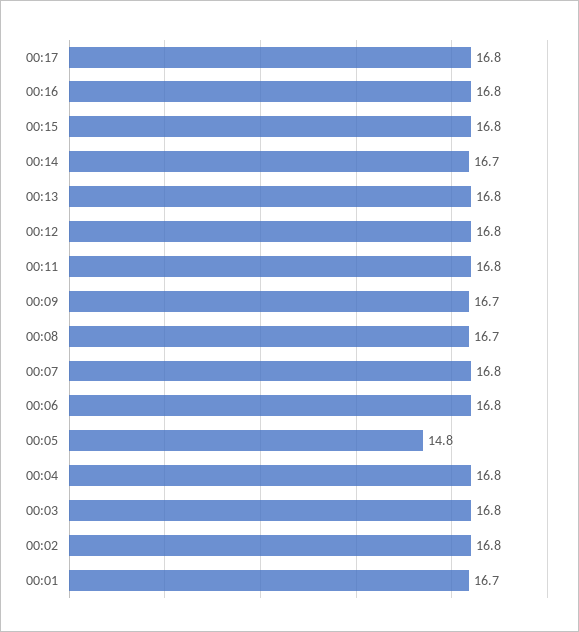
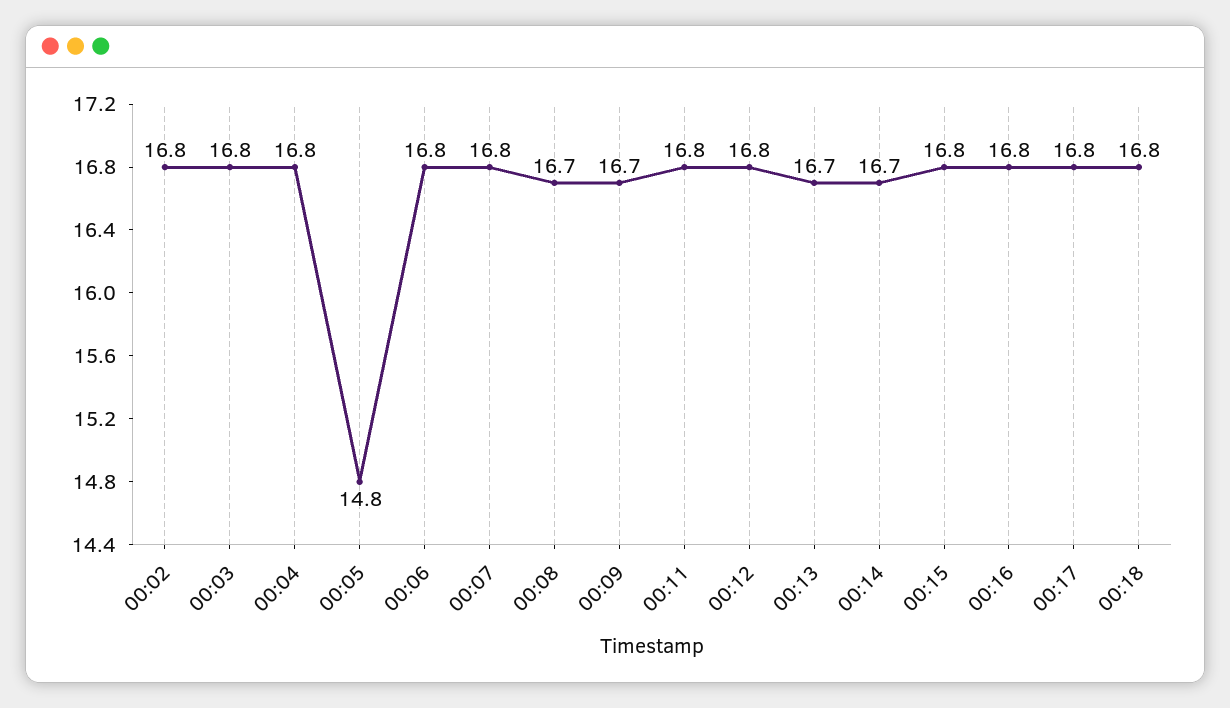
00:13: 16.8 -> 16.7
00:01: 16.7 -> none
00:18: none -> 16.8

